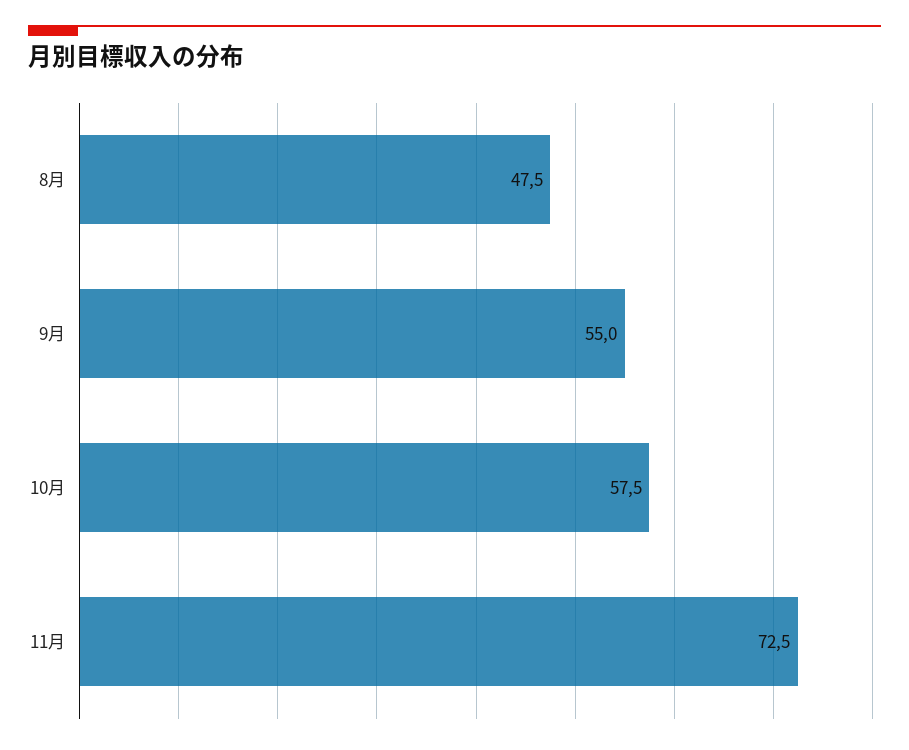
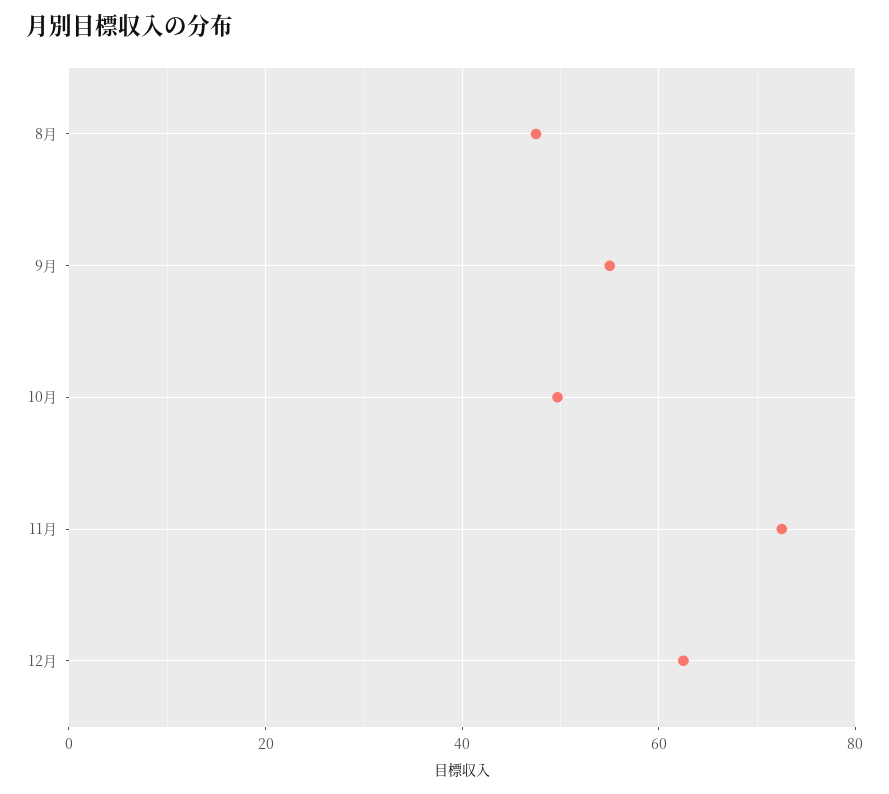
10月: 57.5 -> 50
12月: none -> 62

